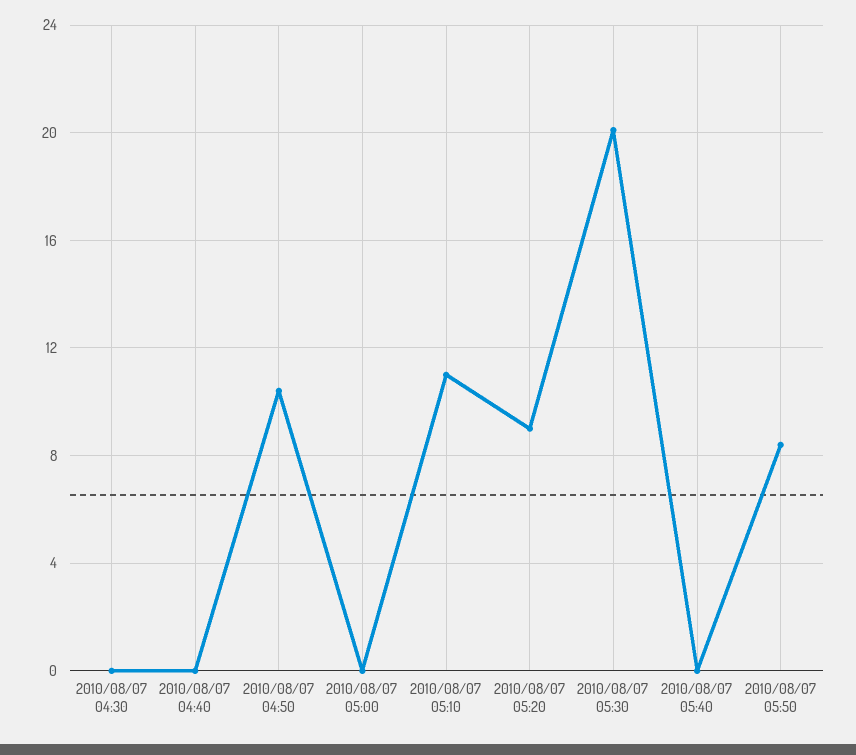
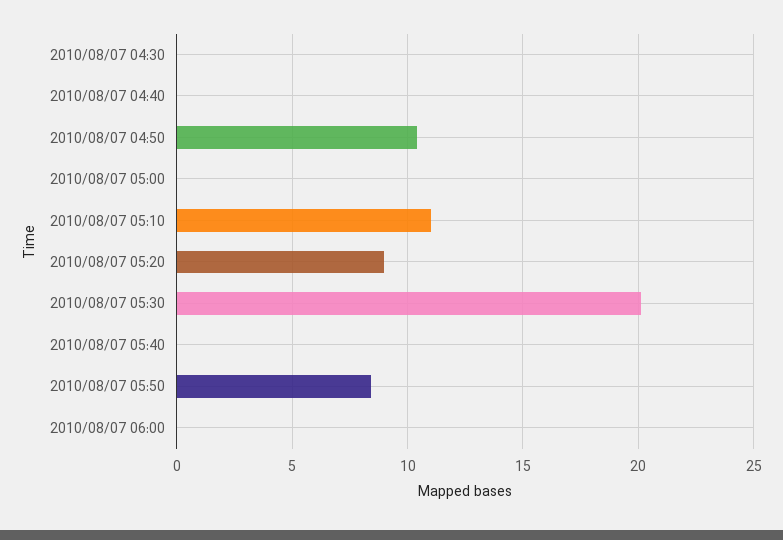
2010/08/07 06:00: none -> 0

